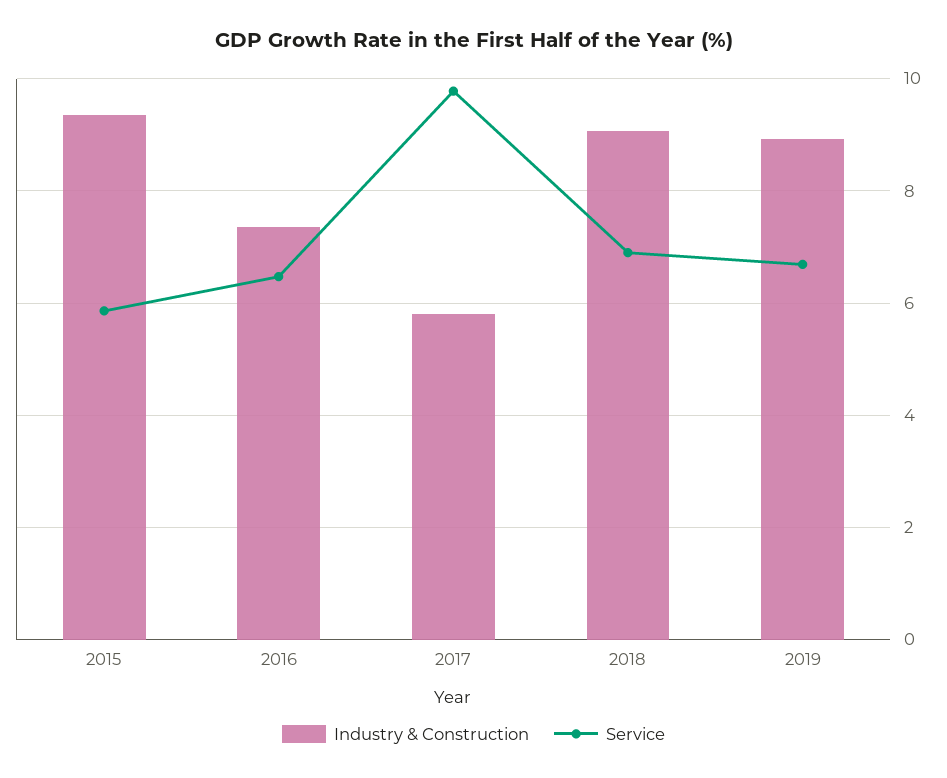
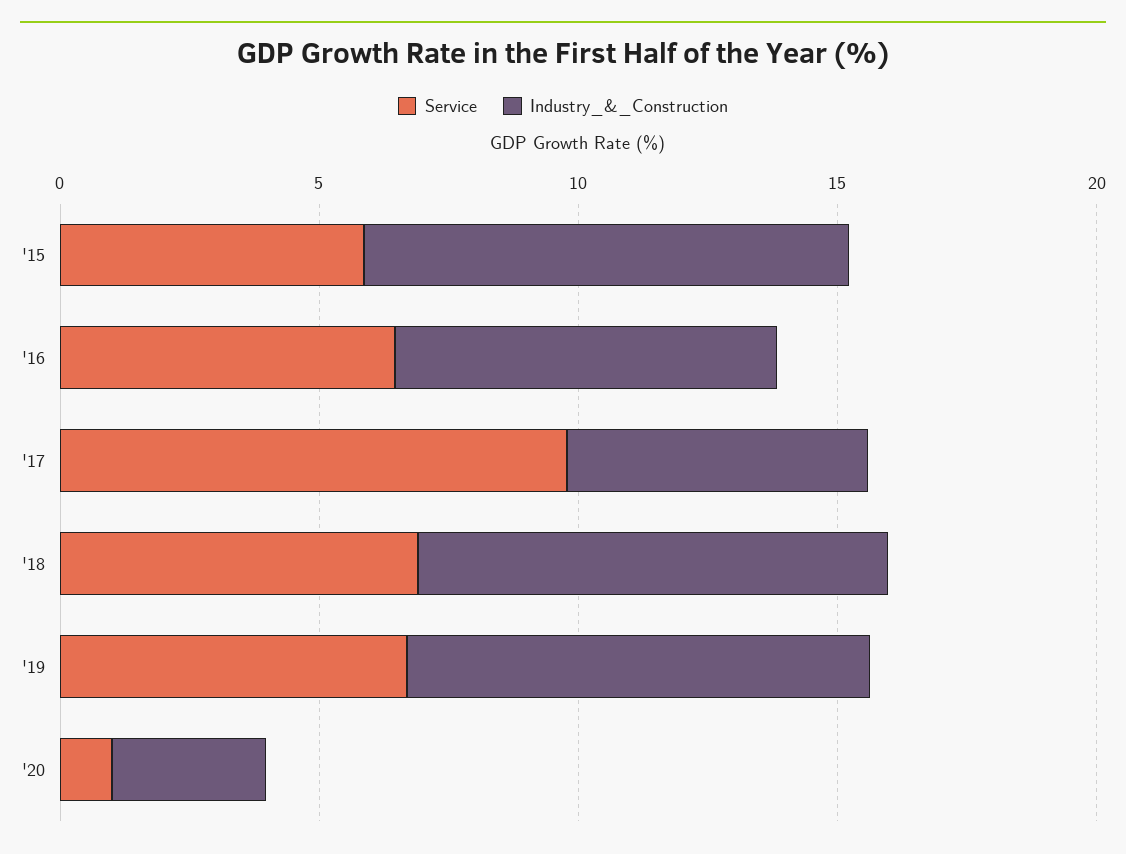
Service, '20: none -> 1
Industry & Construction, '20: none -> 3

